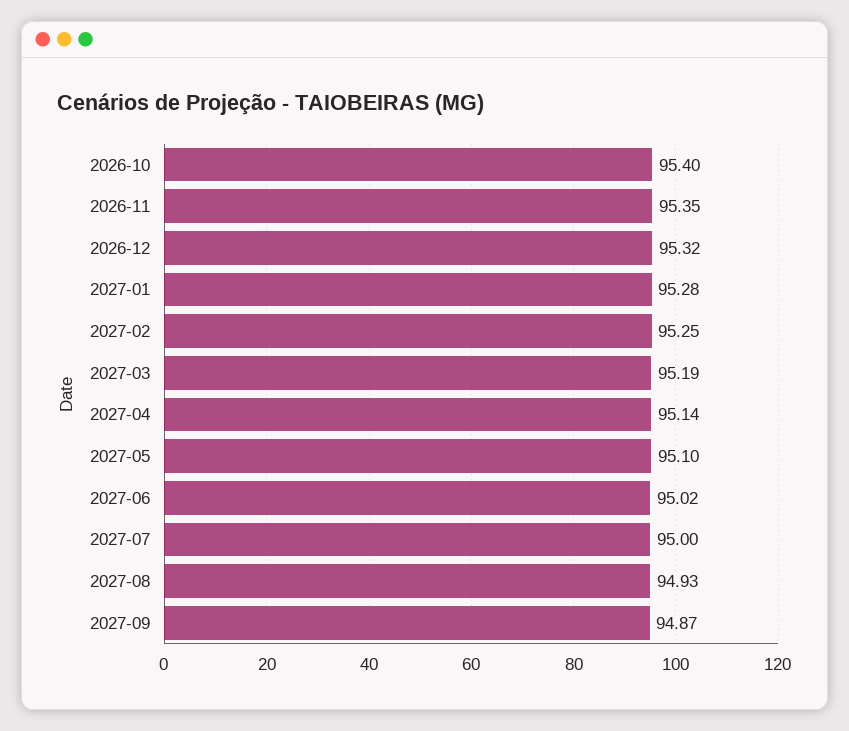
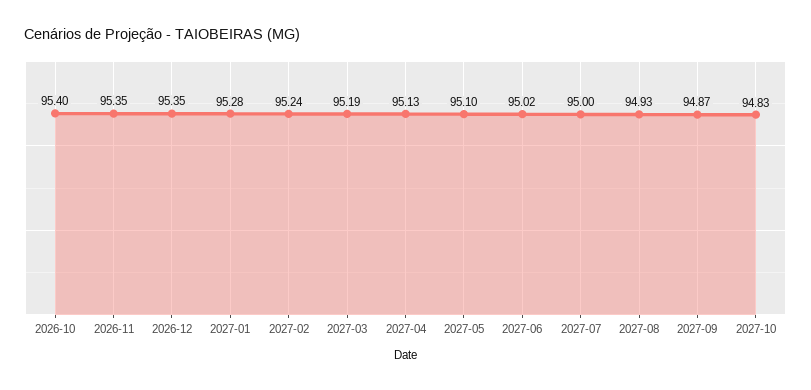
2026-12: 95.32 -> 95.35
2027-02: 95.25 -> 95.24
2027-04: 95.14 -> 95.13
2027-10: none -> 94.83

